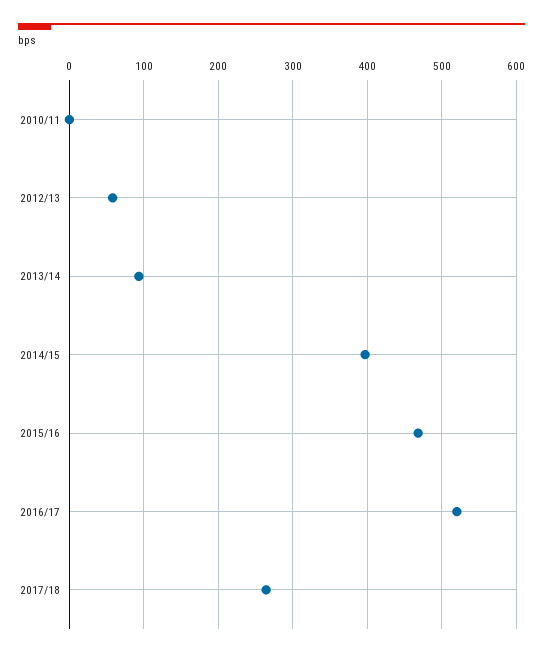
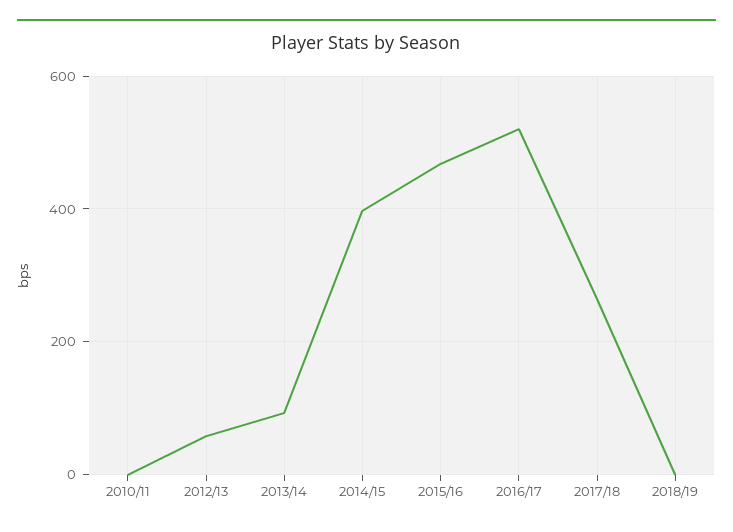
2018/19: none -> 0

